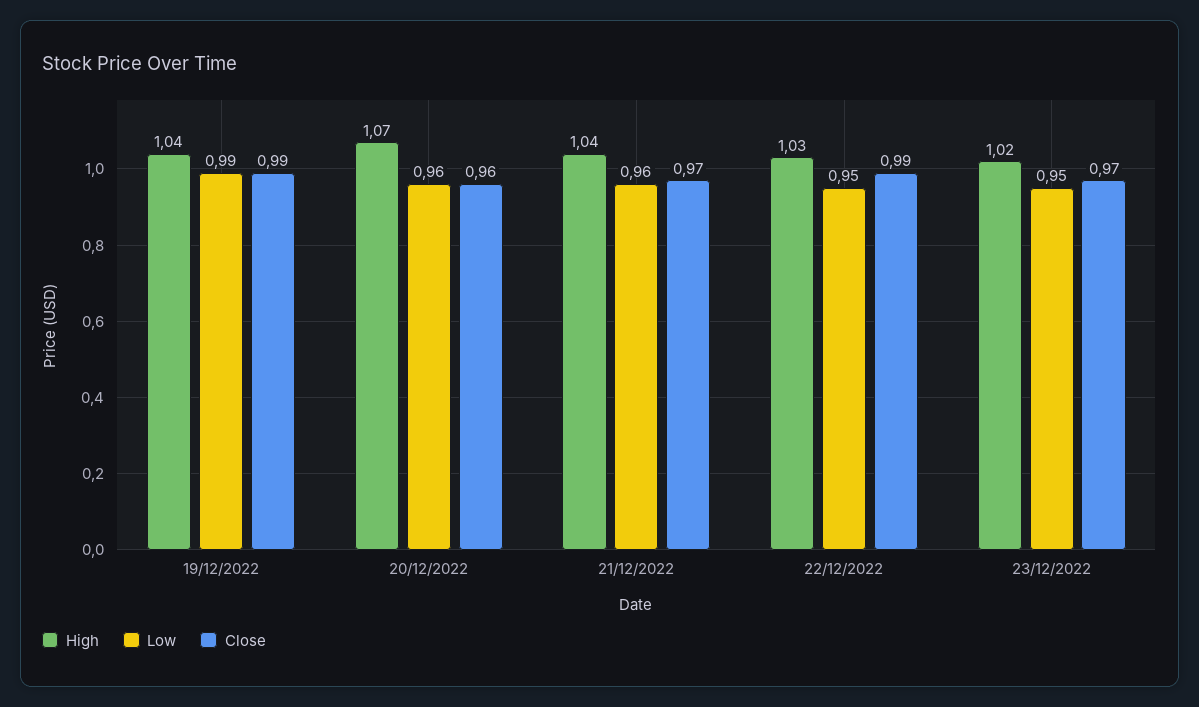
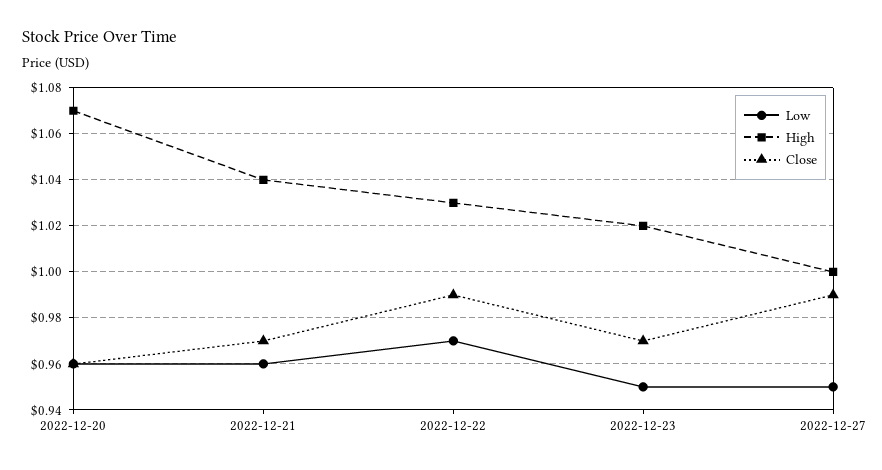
High, 19/12/2022: 1.04 -> none
Low, 19/12/2022: 0.99 -> none
Close, 19/12/2022: 0.99 -> none
Low, 22/12/2022: 0.95 -> 0.97
Low, 2022-12-27: none -> 0.95
High, 2022-12-27: none -> 1
Close, 2022-12-27: none -> 0.99

